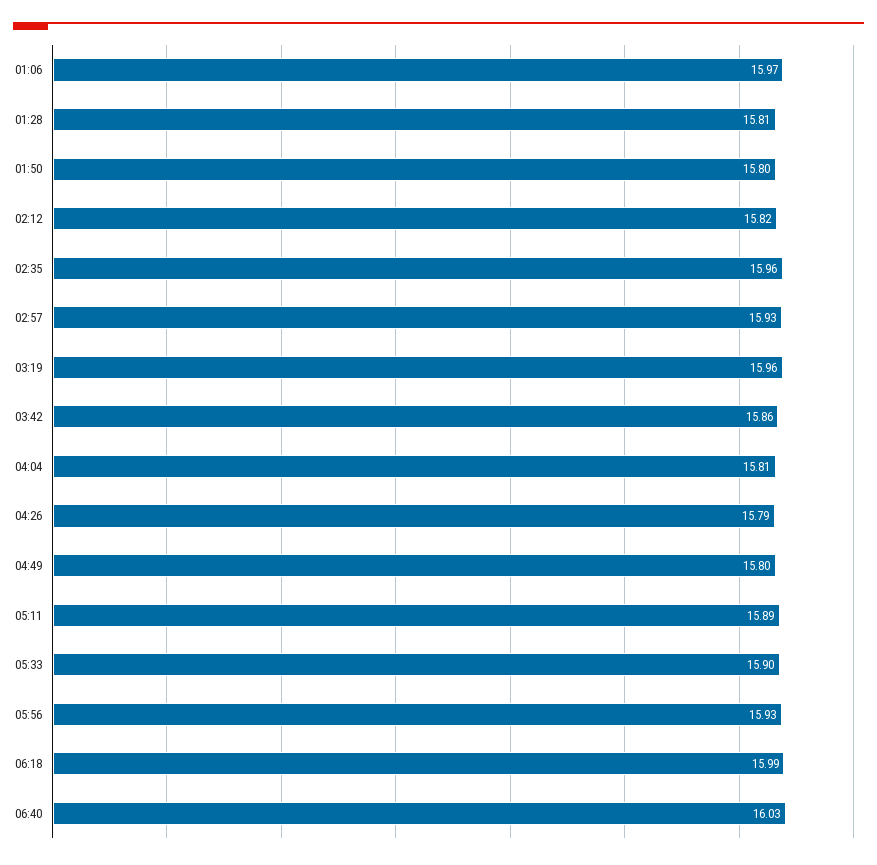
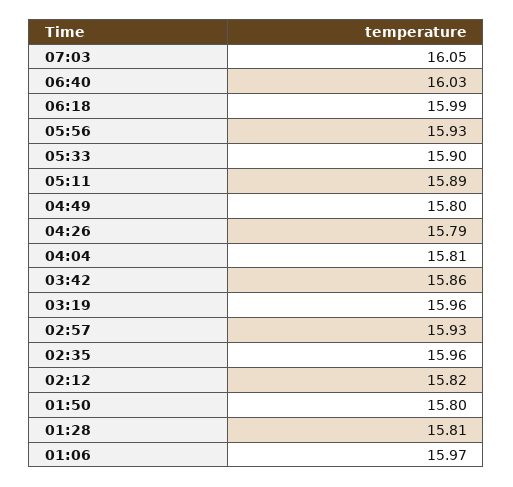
07:03: none -> 16.05

